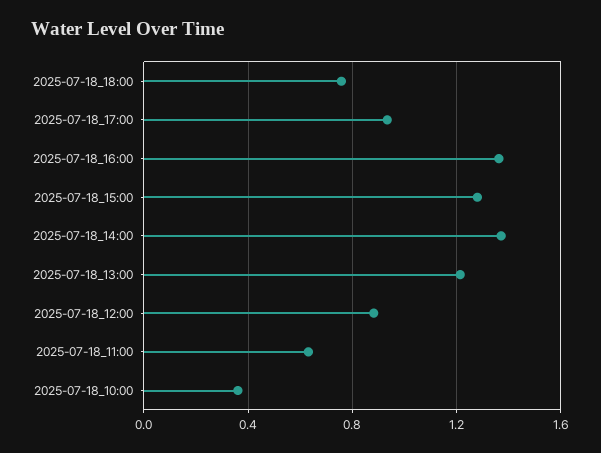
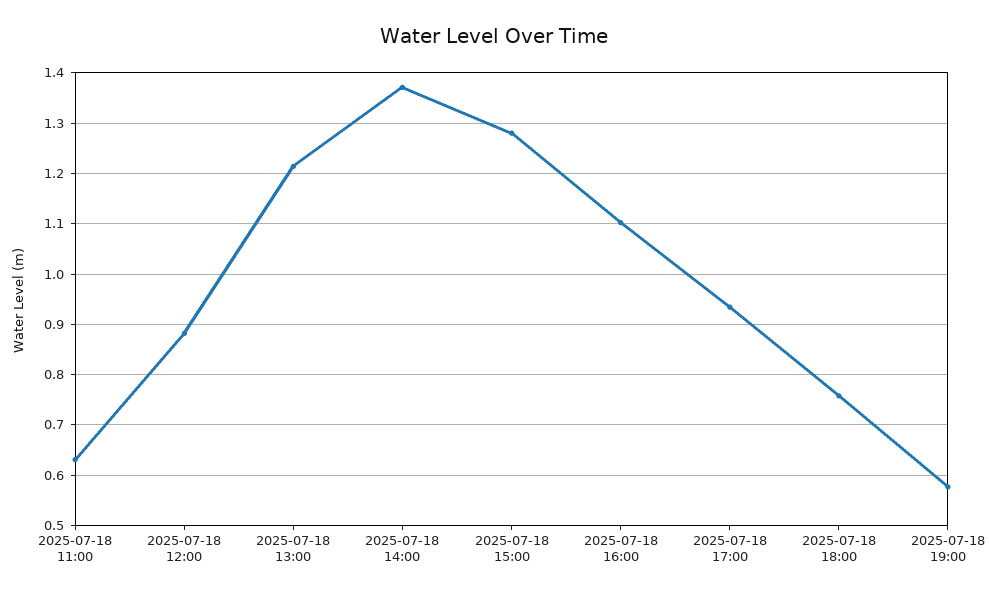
2025-07-18_16:00: 1.35 -> 1.1
2025-07-18_10:00: 0.35 -> none
2025-07-18 19:00: none -> 0.58

